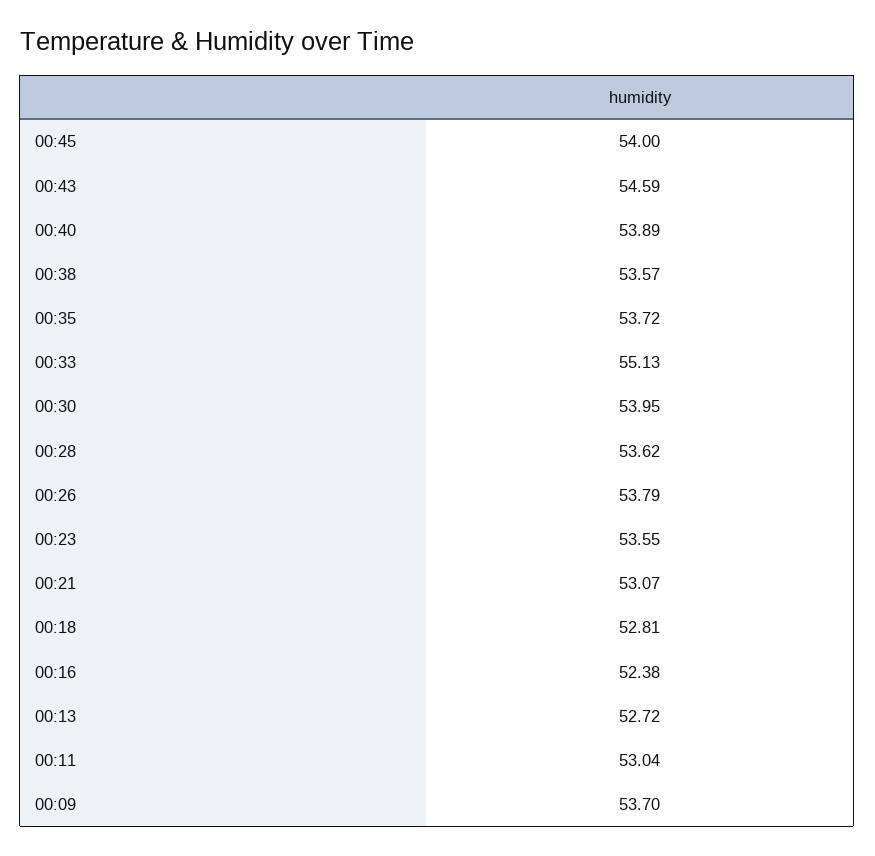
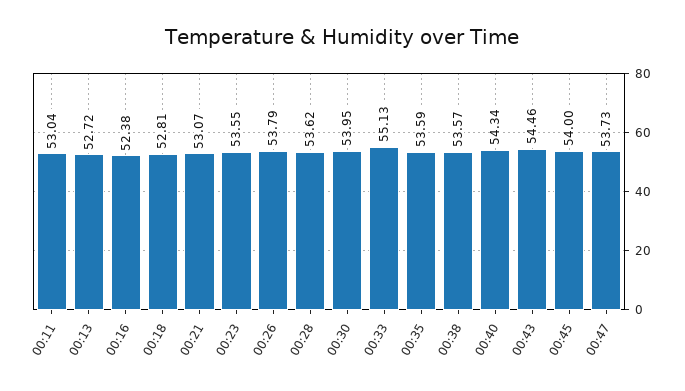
00:43: 54.59 -> 54.46
00:40: 53.89 -> 54.34
00:35: 53.72 -> 53.59
00:09: 53.7 -> none
00:47: none -> 53.73

